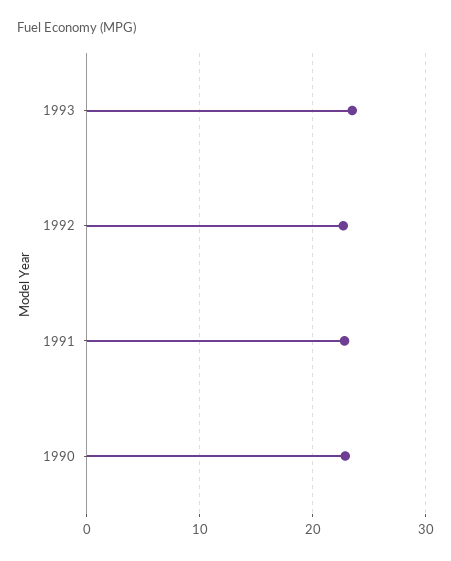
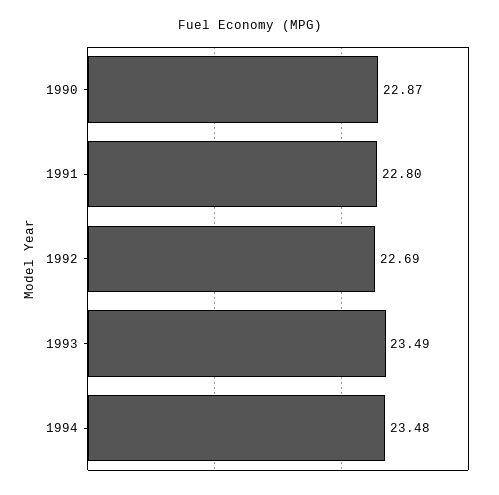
1994: none -> 23.48

